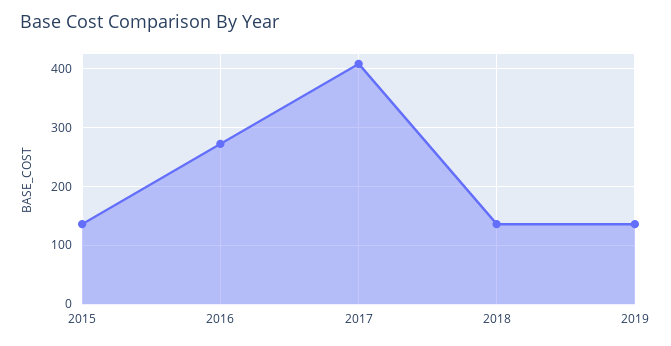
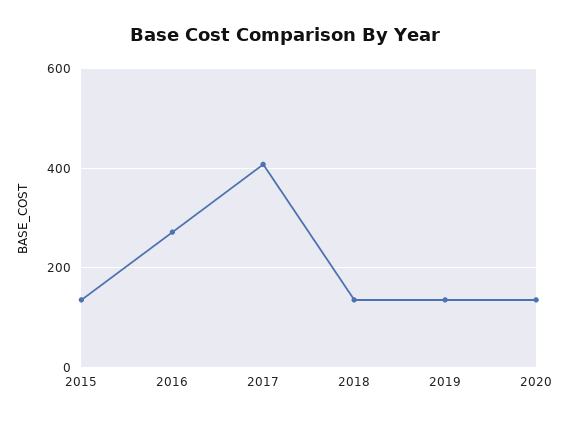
2020: none -> 140

